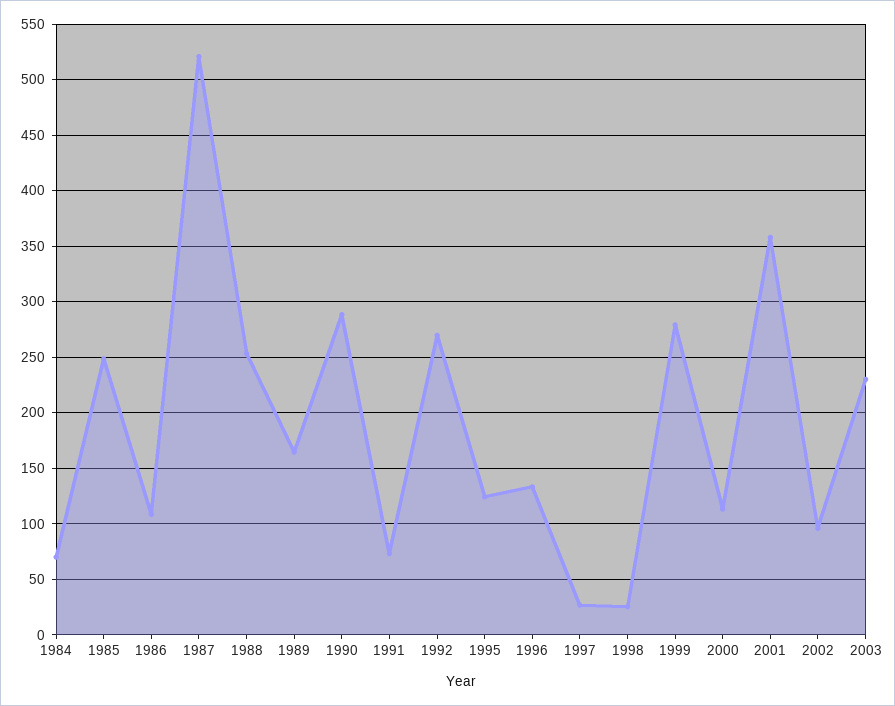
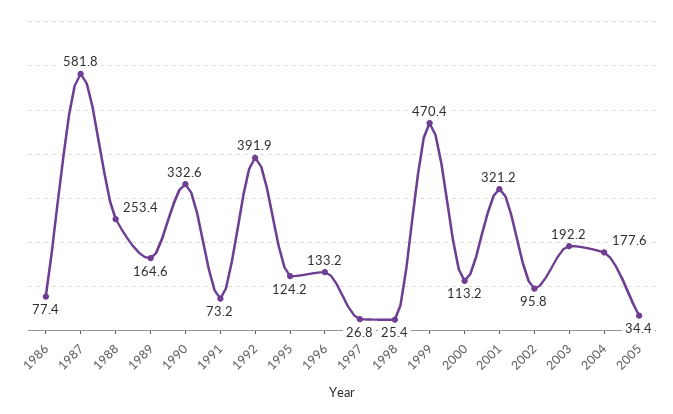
1984: 70 -> none
1985: 250 -> none
1986: 110 -> 77.4
1987: 520 -> 581.8
1990: 290 -> 332.6
1992: 270 -> 391.9
1999: 280 -> 470.4
2001: 360 -> 321.2
2003: 230 -> 192.2
2004: none -> 177.6
2005: none -> 34.4

